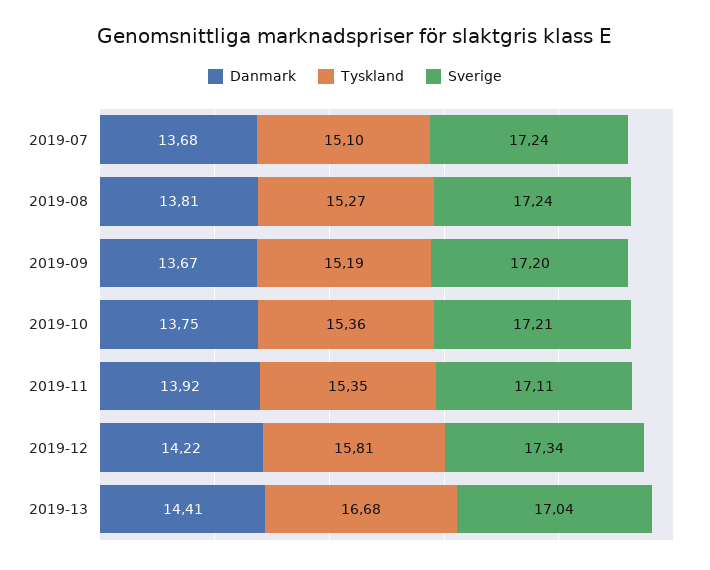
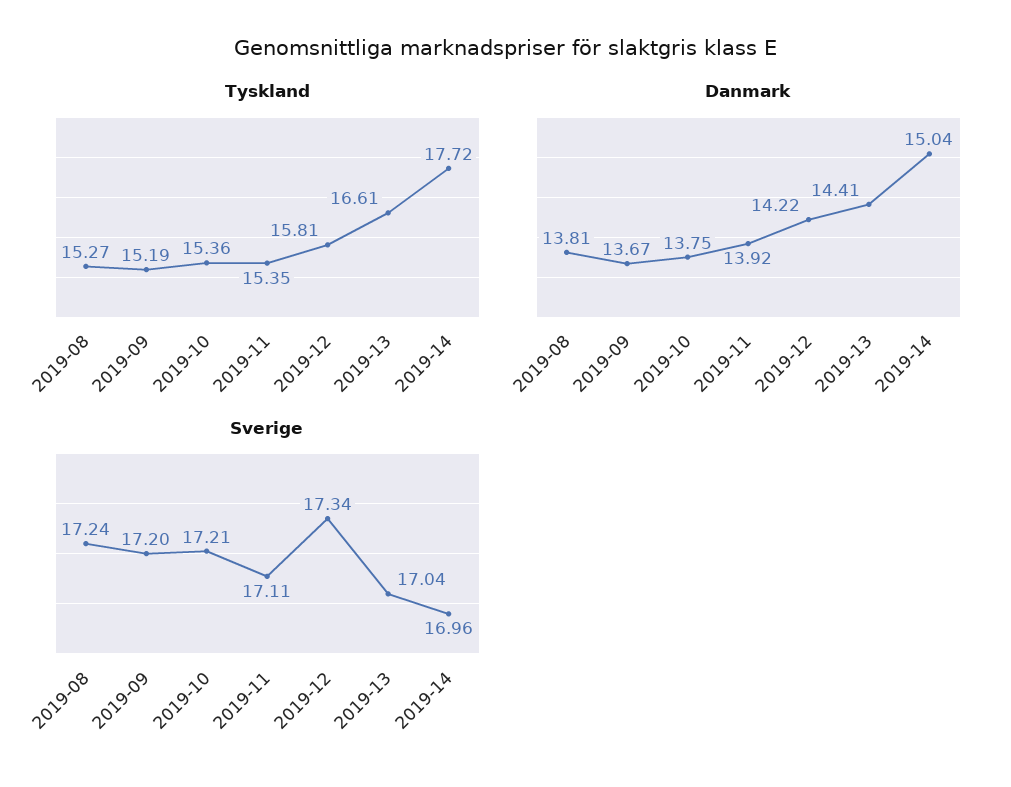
Danmark, 2019-07: 13.68 -> none
Tyskland, 2019-07: 15.1 -> none
Sverige, 2019-07: 17.24 -> none
Tyskland, 2019-13: 16.68 -> 16.61
Tyskland, 2019-14: none -> 17.72
Danmark, 2019-14: none -> 15.04
Sverige, 2019-14: none -> 16.96

